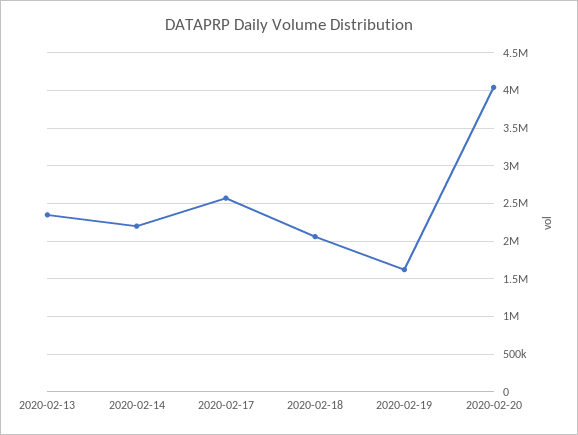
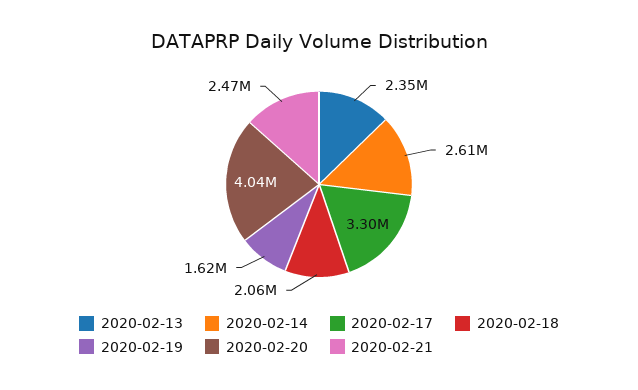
2020-02-14: 2200000 -> 2610000
2020-02-17: 2600000 -> 3300000
2020-02-21: none -> 2470000

